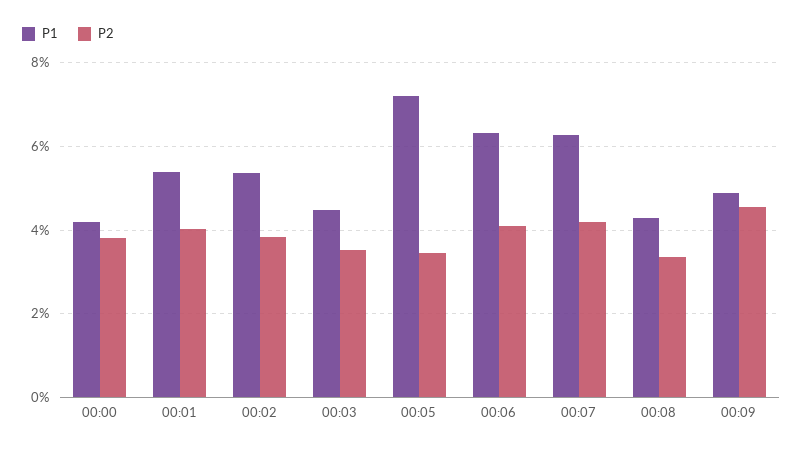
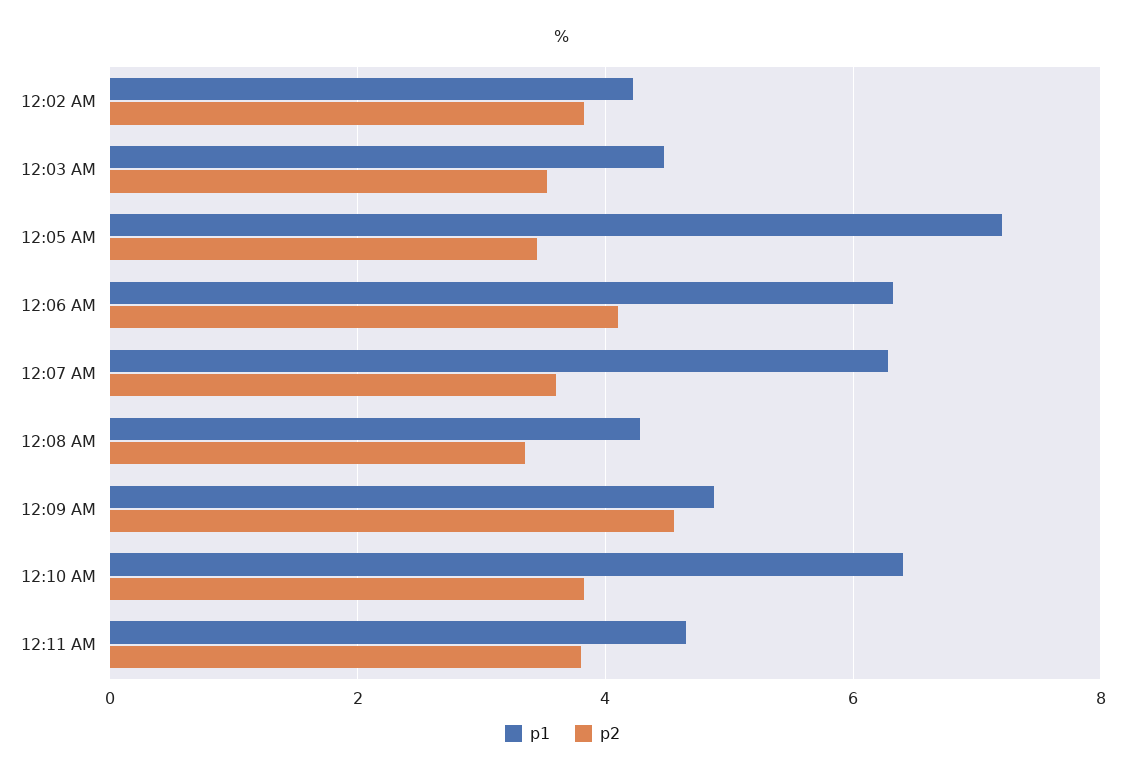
P1, 00:00: 4.2 -> none
P2, 00:00: 3.8 -> none
P1, 00:01: 5.4 -> none
P2, 00:01: 4 -> none
P1, 00:02: 5.4 -> 4.2
P2, 00:07: 4.2 -> 3.6
P1, 12:10 AM: none -> 6.4
P2, 12:10 AM: none -> 3.8
P1, 12:11 AM: none -> 4.6
P2, 12:11 AM: none -> 3.8

